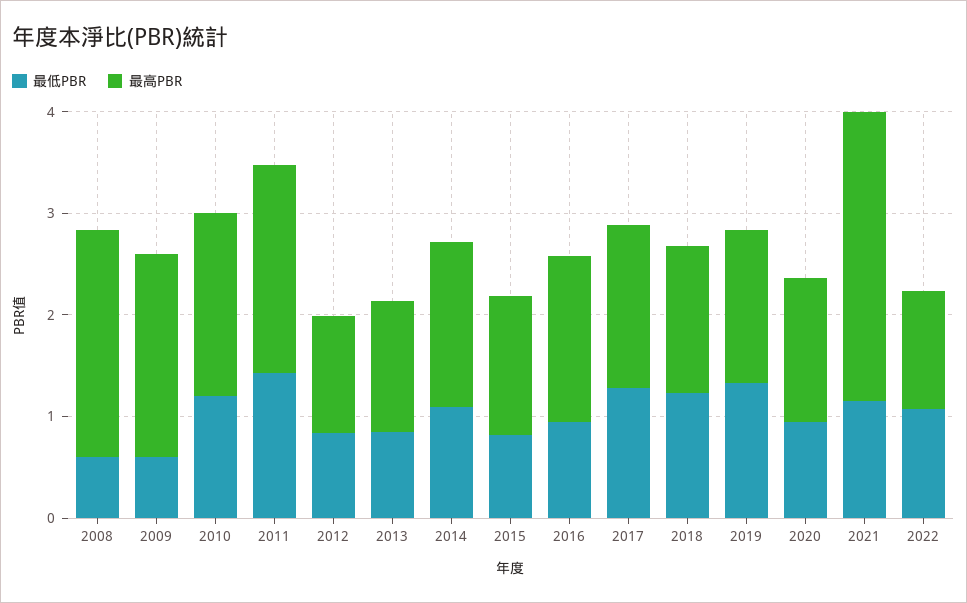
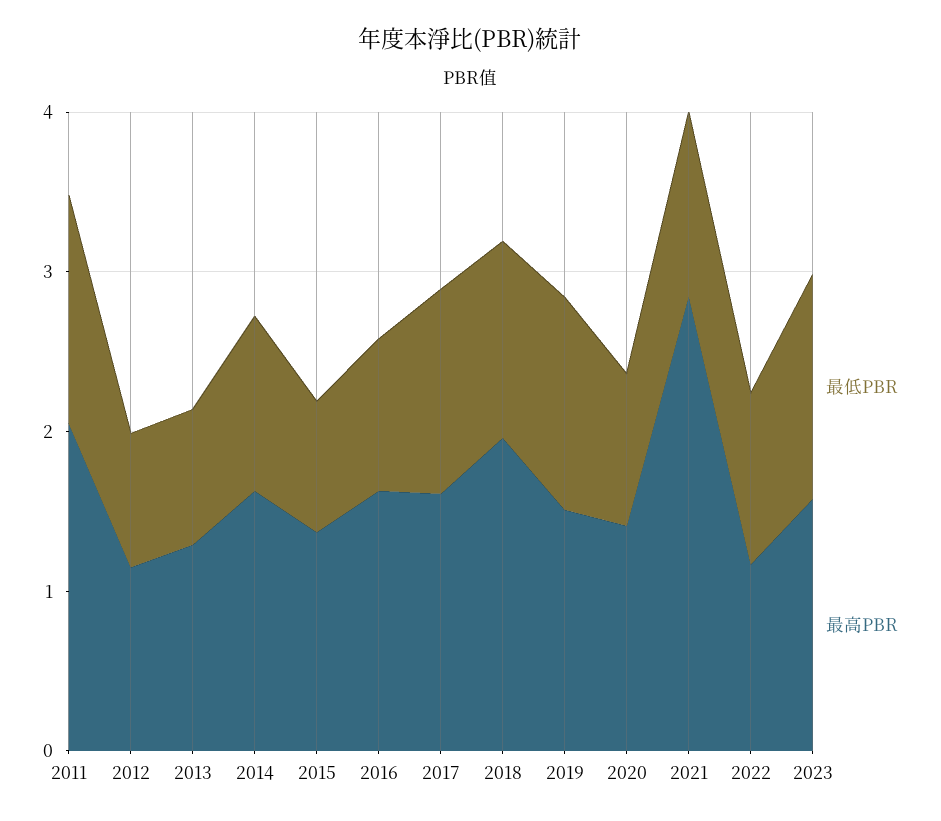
最低PBR, 2008: 0.6 -> none
最高PBR, 2008: 2.2 -> none
最低PBR, 2009: 0.6 -> none
最高PBR, 2009: 2 -> none
最低PBR, 2010: 1.2 -> none
最高PBR, 2010: 1.8 -> none
最高PBR, 2018: 1.4 -> 2
最低PBR, 2023: none -> 1.4
最高PBR, 2023: none -> 1.6

